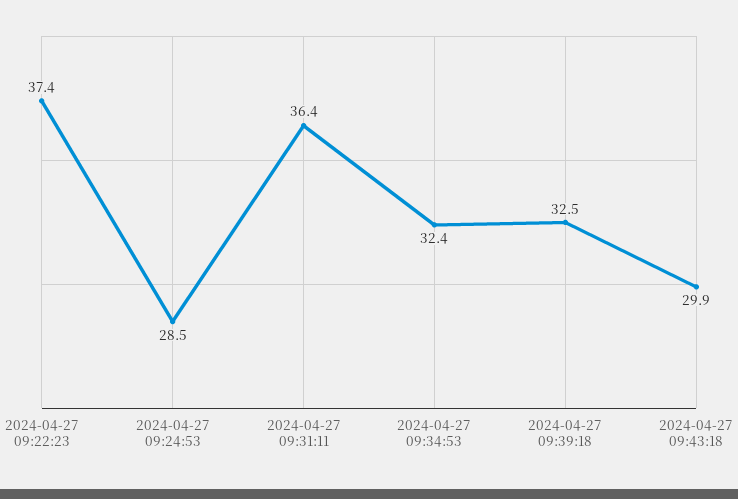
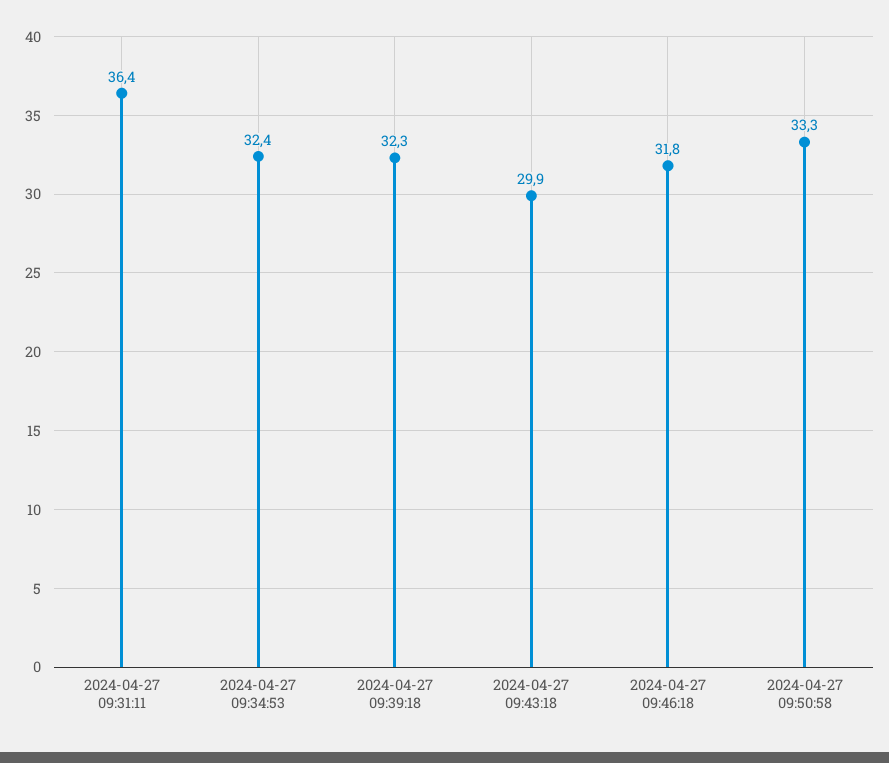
2024-04-27 09:22:23: 37.4 -> none
2024-04-27 09:24:53: 28.5 -> none
2024-04-27 09:39:18: 32.5 -> 32.3
2024-04-27 09:46:18: none -> 31.8
2024-04-27 09:50:58: none -> 33.3

